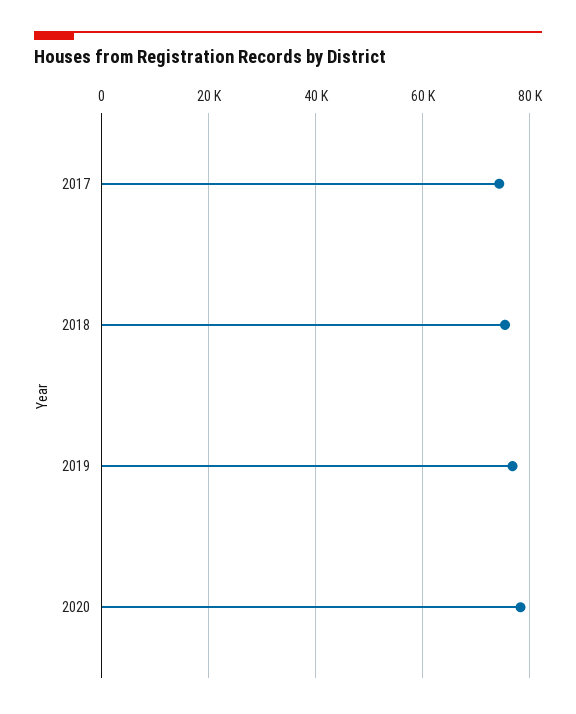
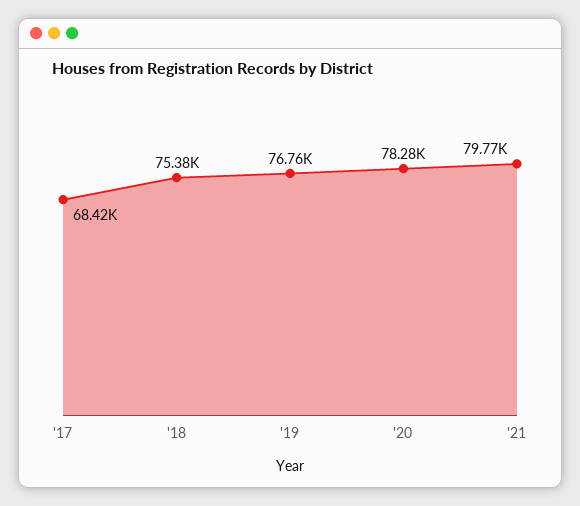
2017: 74000 -> 68420
'21: none -> 79770

